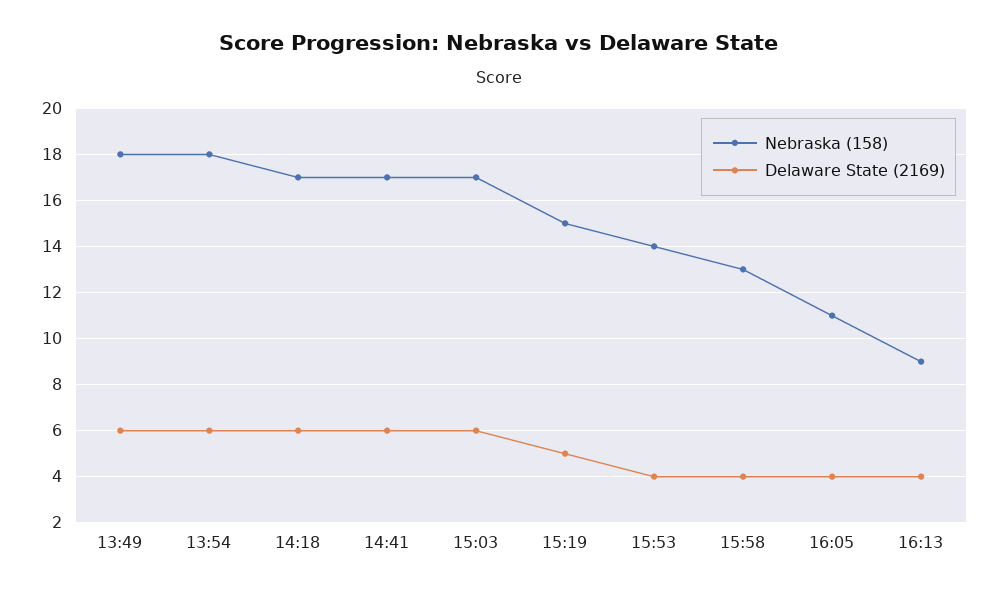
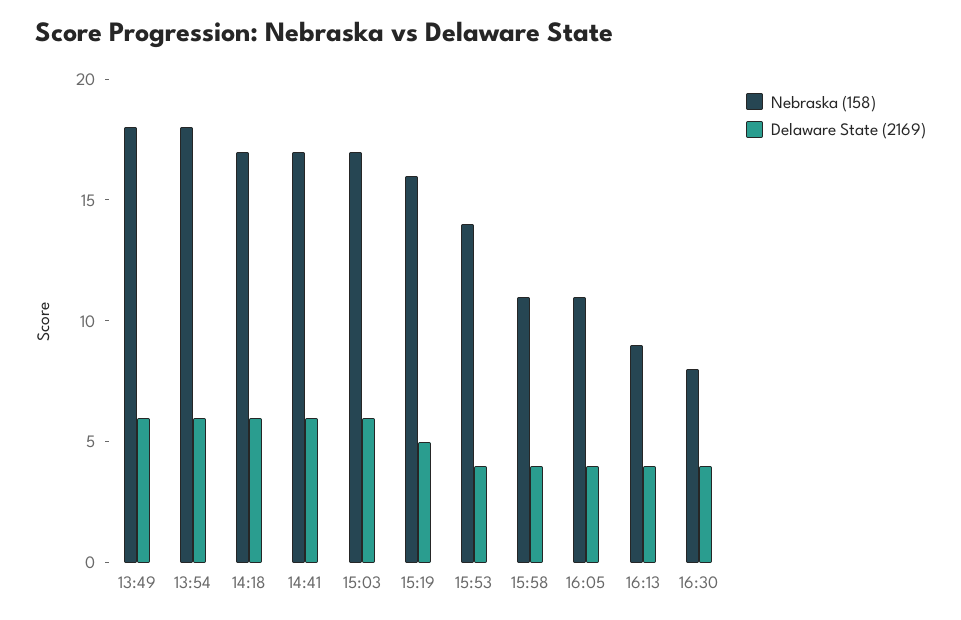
Nebraska (158), 15:19: 15 -> 16
Nebraska (158), 15:58: 13 -> 11
Nebraska (158), 16:30: none -> 8
Delaware State (2169), 16:30: none -> 4

